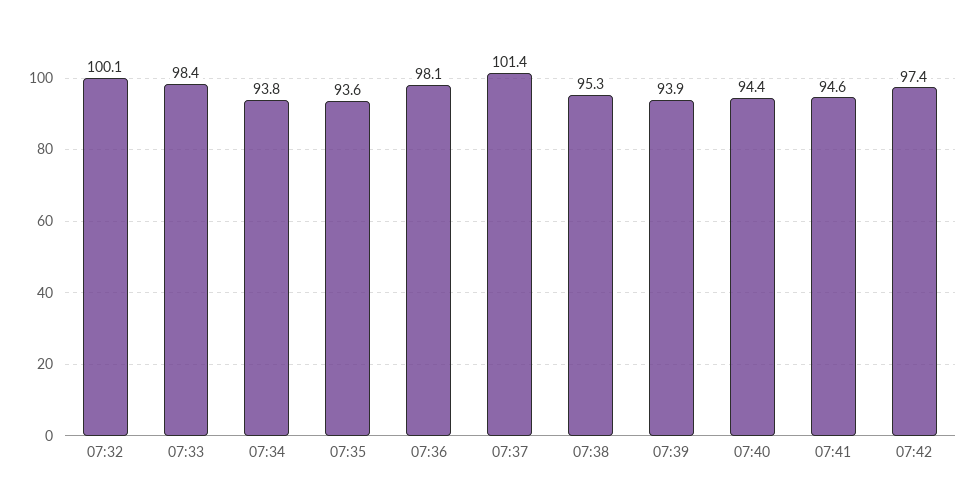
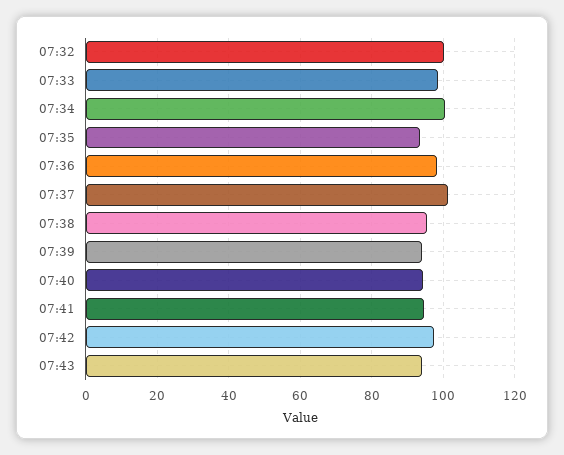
07:34: 93.8 -> 100
07:43: none -> 94

